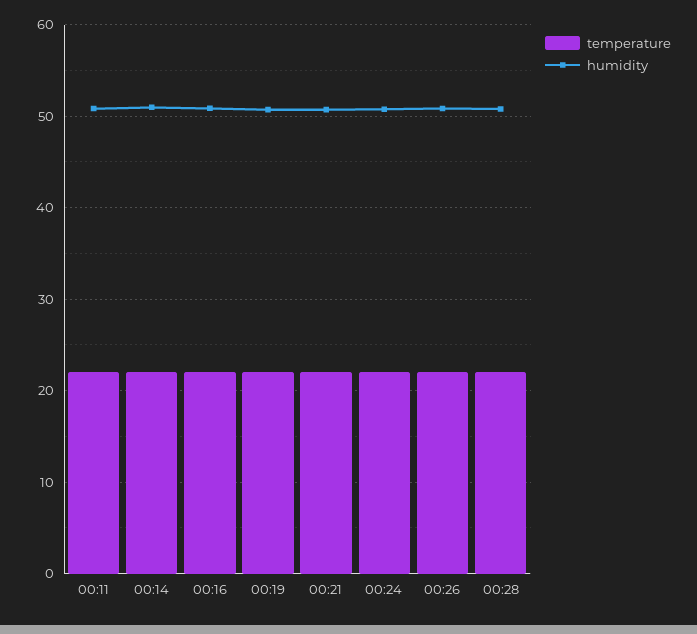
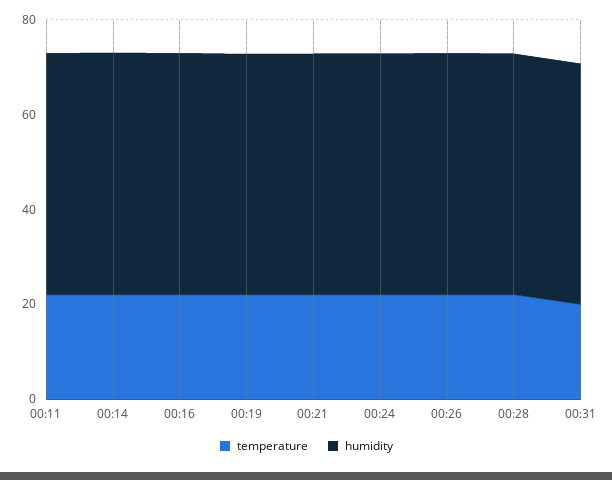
temperature, 00:31: none -> 20
humidity, 00:31: none -> 50

